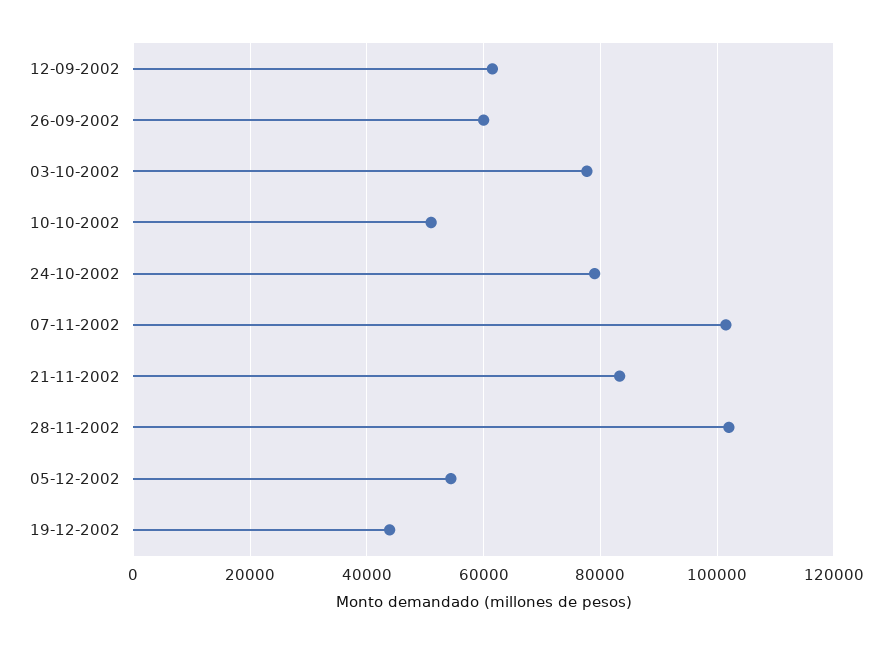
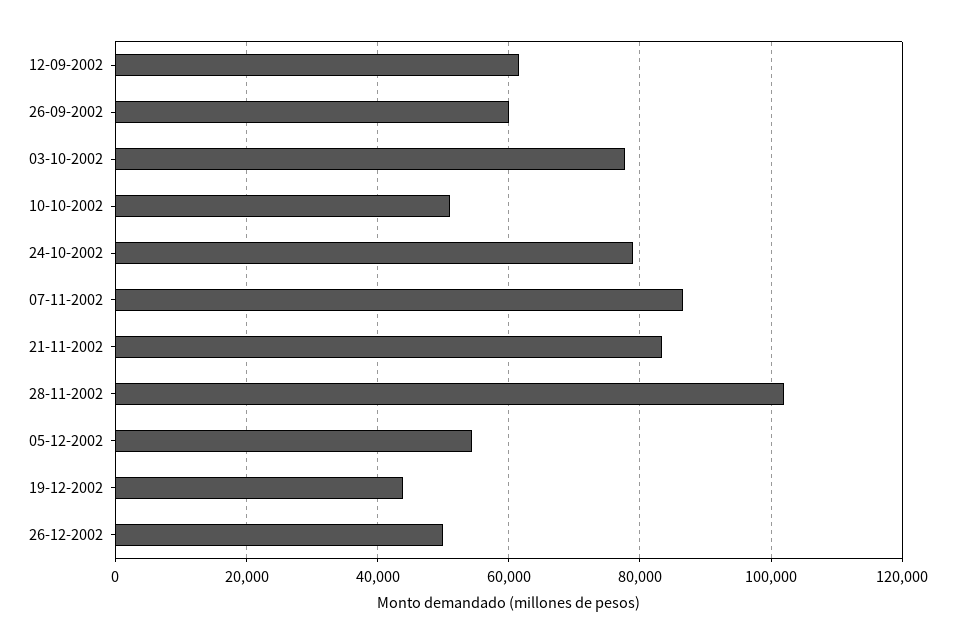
07-11-2002: 102000 -> 86000
26-12-2002: none -> 50000

